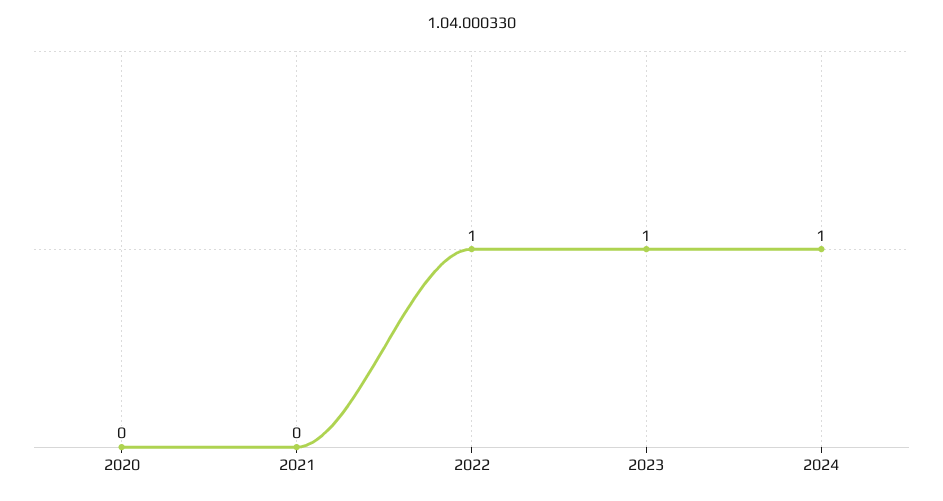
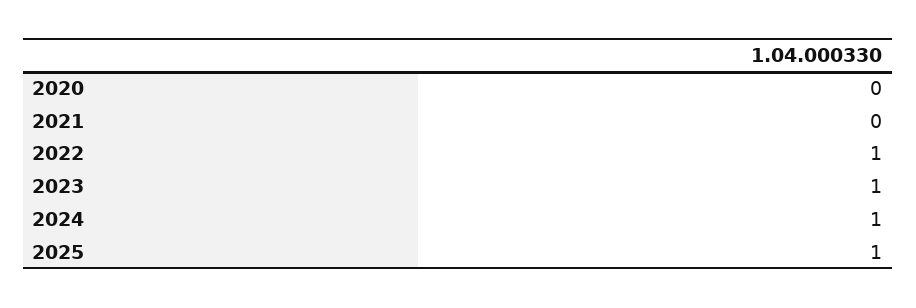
2025: none -> 1

